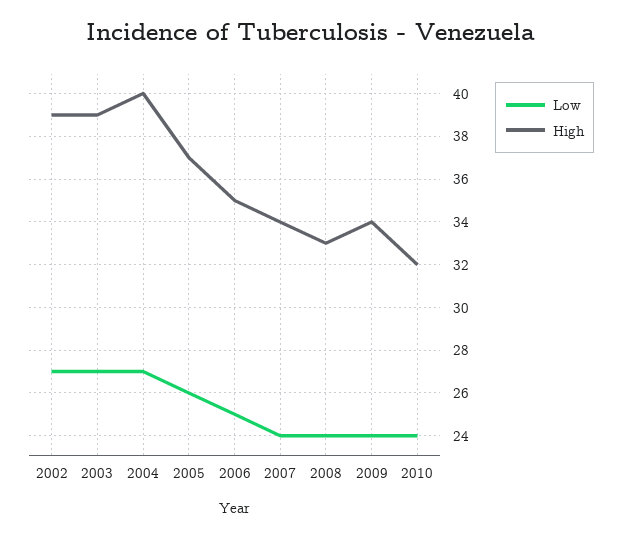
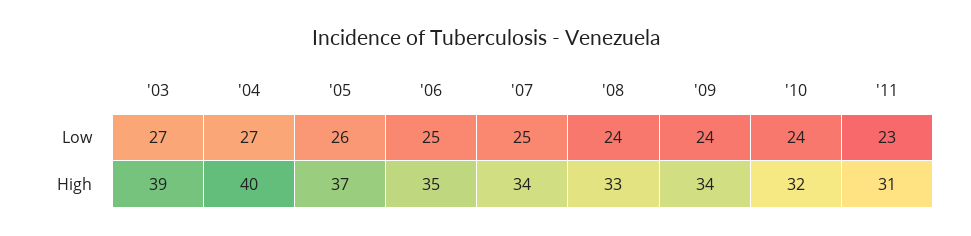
Low, 2002: 27 -> none
High, 2002: 39 -> none
Low, 2007: 24 -> 25
Low, '11: none -> 23
High, '11: none -> 31

